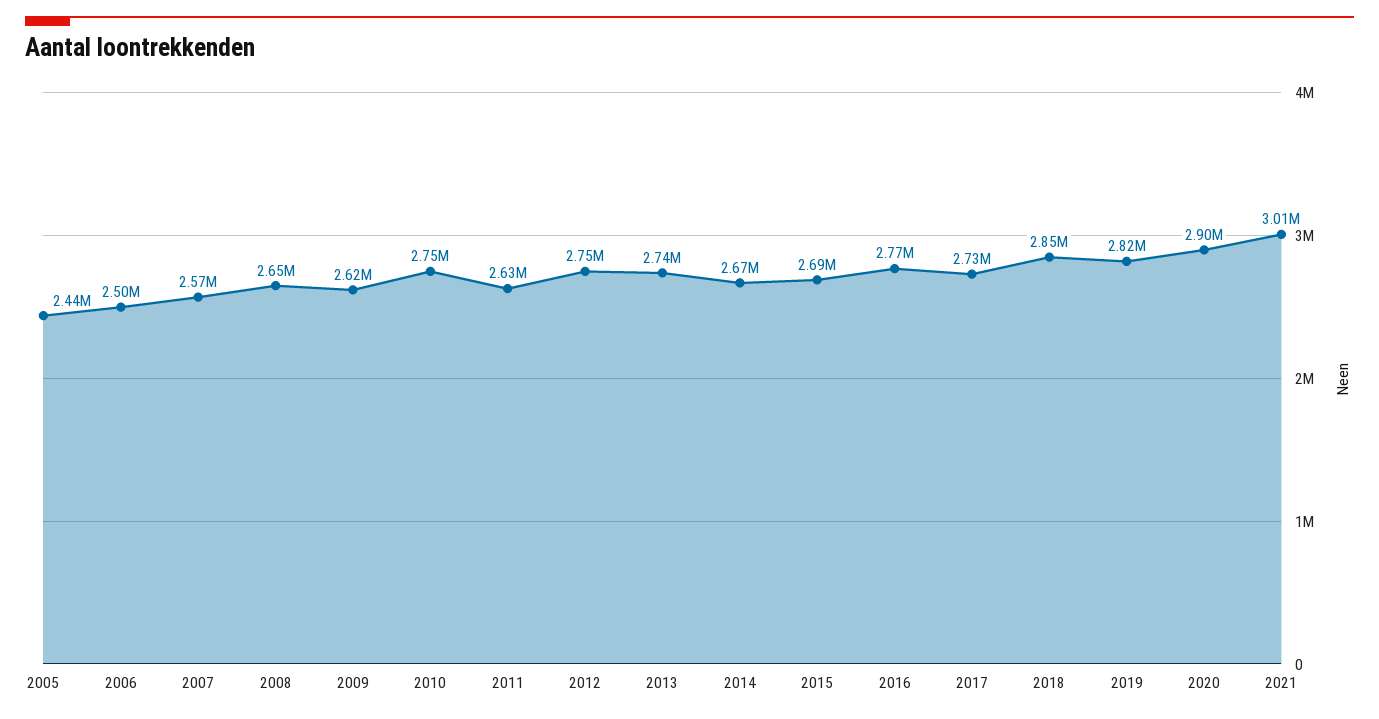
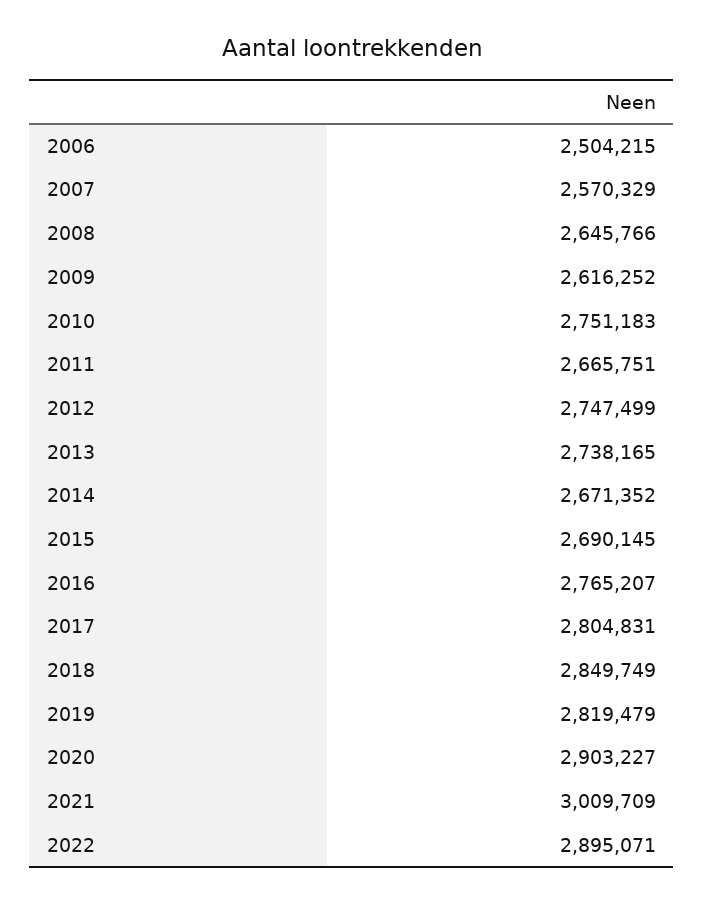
2005: 2440000 -> none
2011: 2630000 -> 2665751
2017: 2730000 -> 2804831
2022: none -> 2895071

